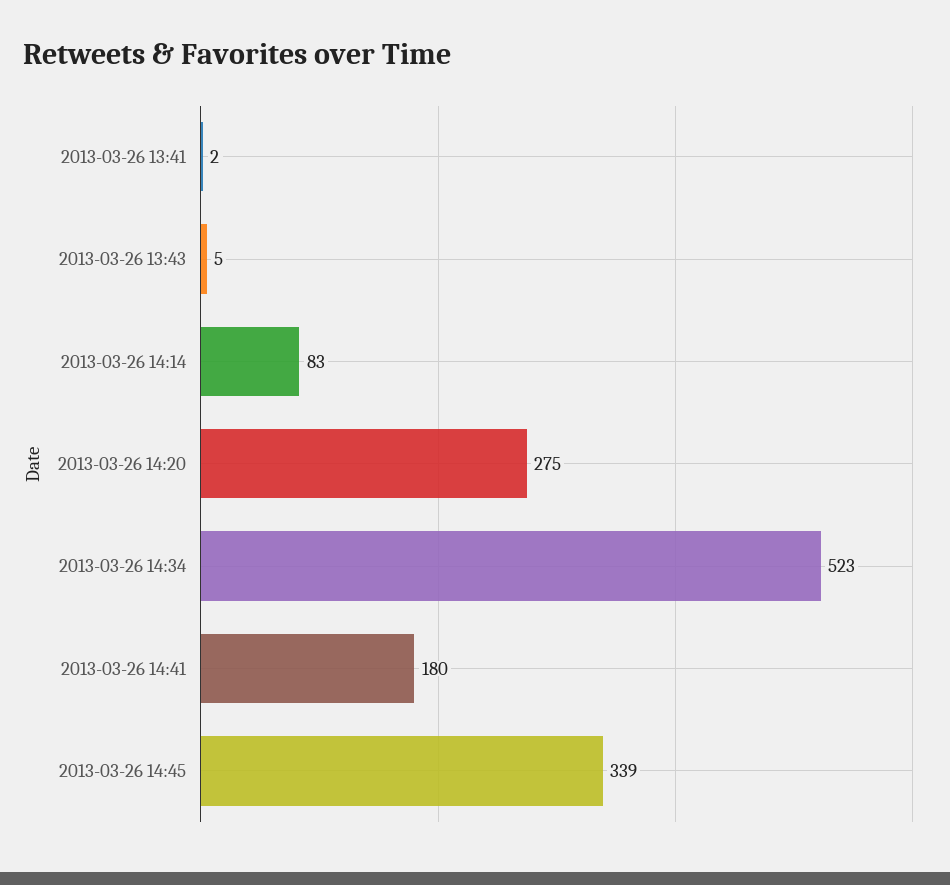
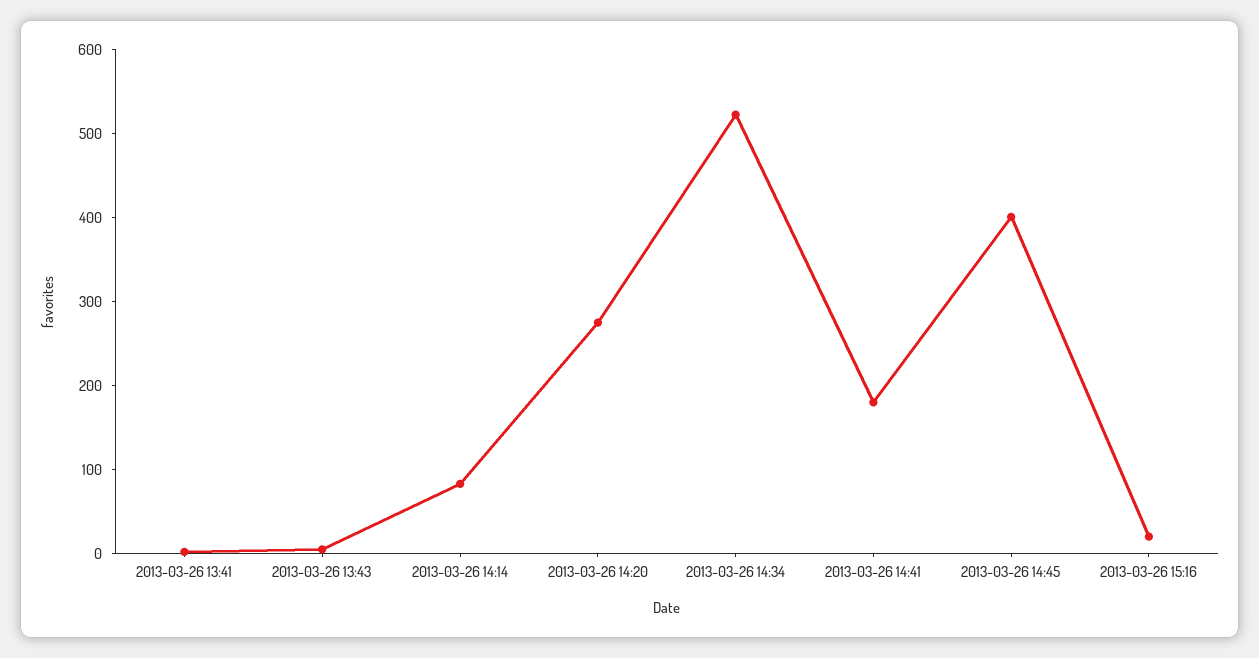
2013-03-26 14:45: 339 -> 400
2013-03-26 15:16: none -> 20

